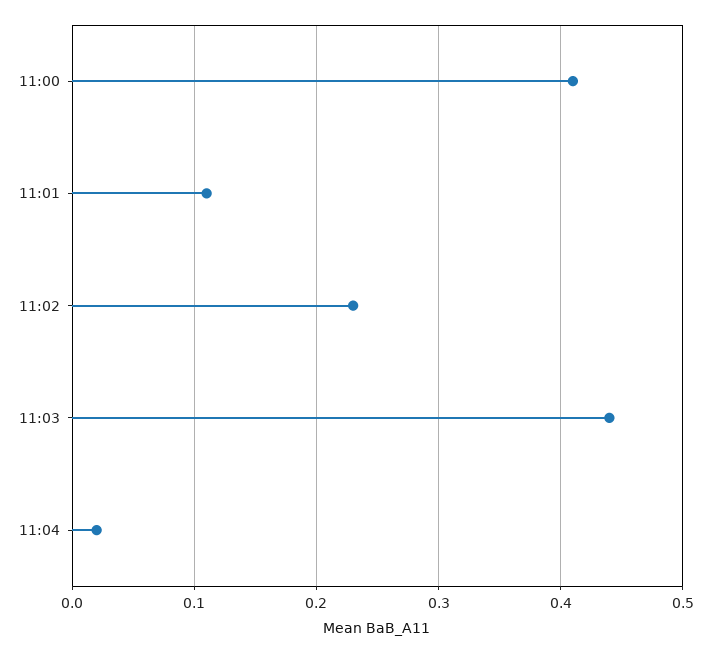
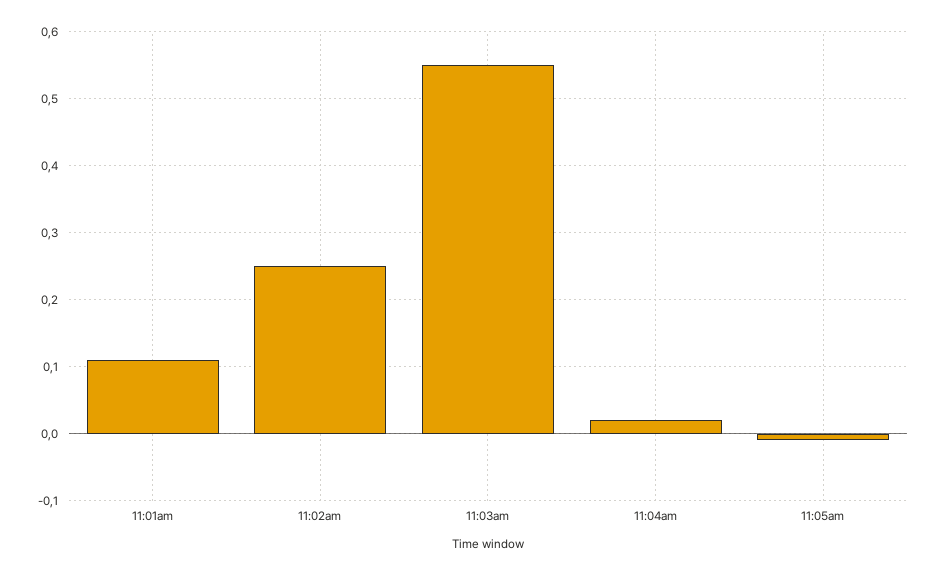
11:00: 0.41 -> none
11:02: 0.23 -> 0.25
11:03: 0.44 -> 0.55
11:05am: none -> -0.01

